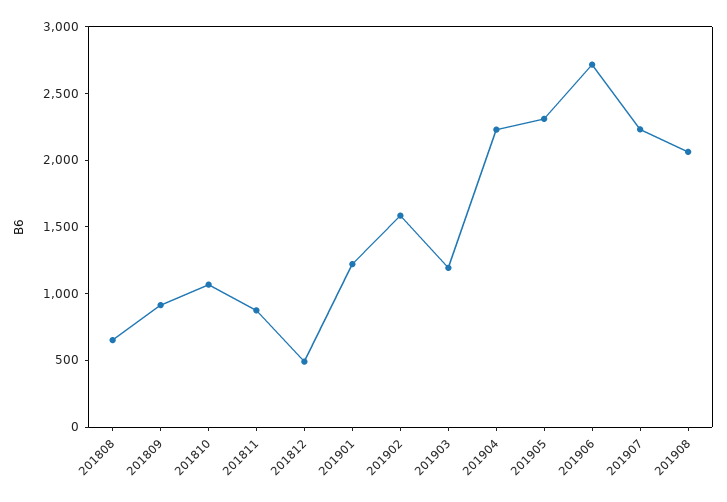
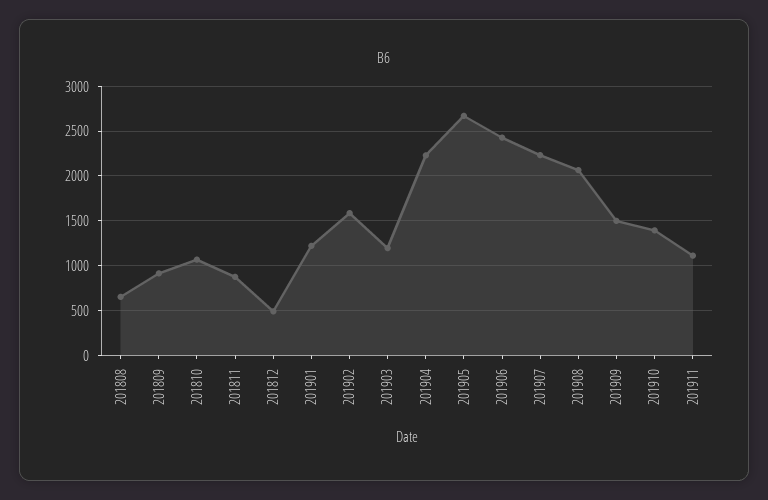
201905: 2300 -> 2700
201906: 2700 -> 2400
201909: none -> 1500
201910: none -> 1400
201911: none -> 1100

